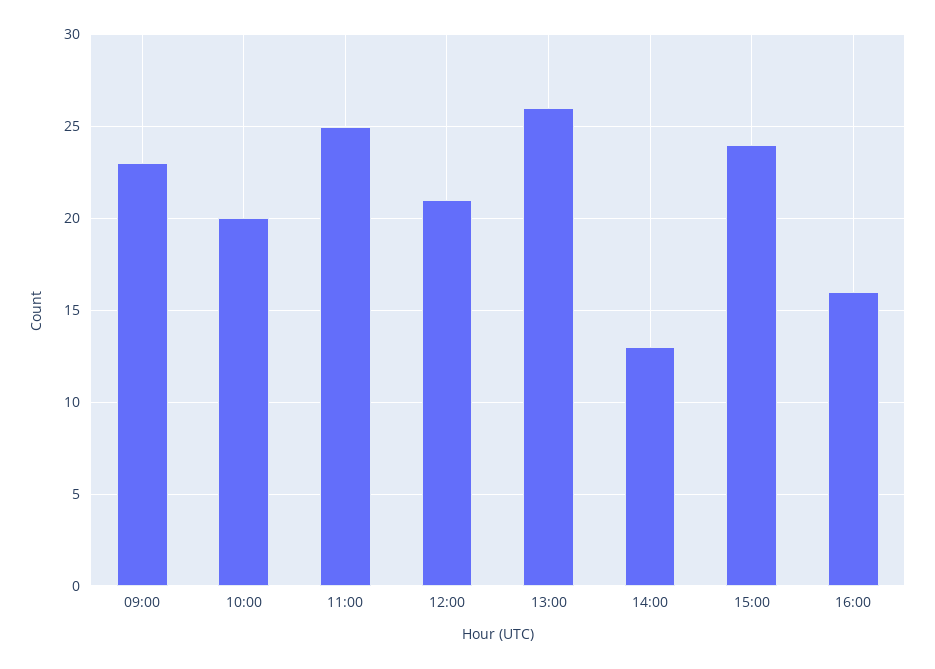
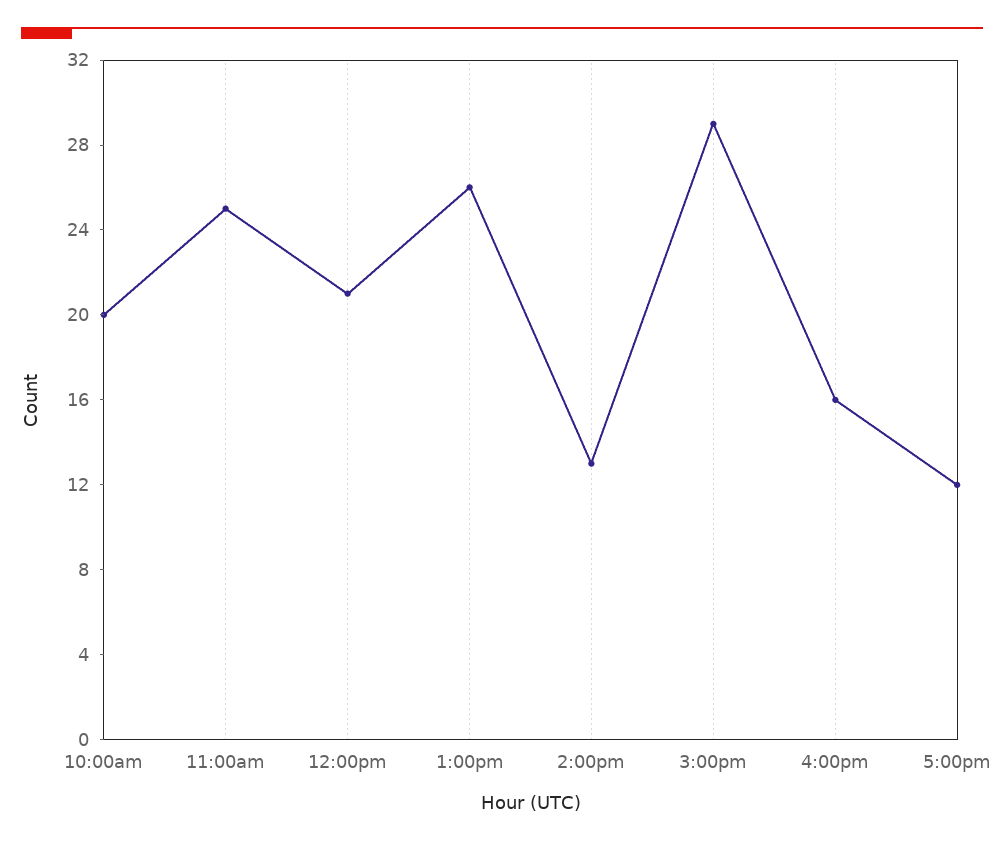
09:00: 23 -> none
15:00: 24 -> 29
5:00pm: none -> 12

